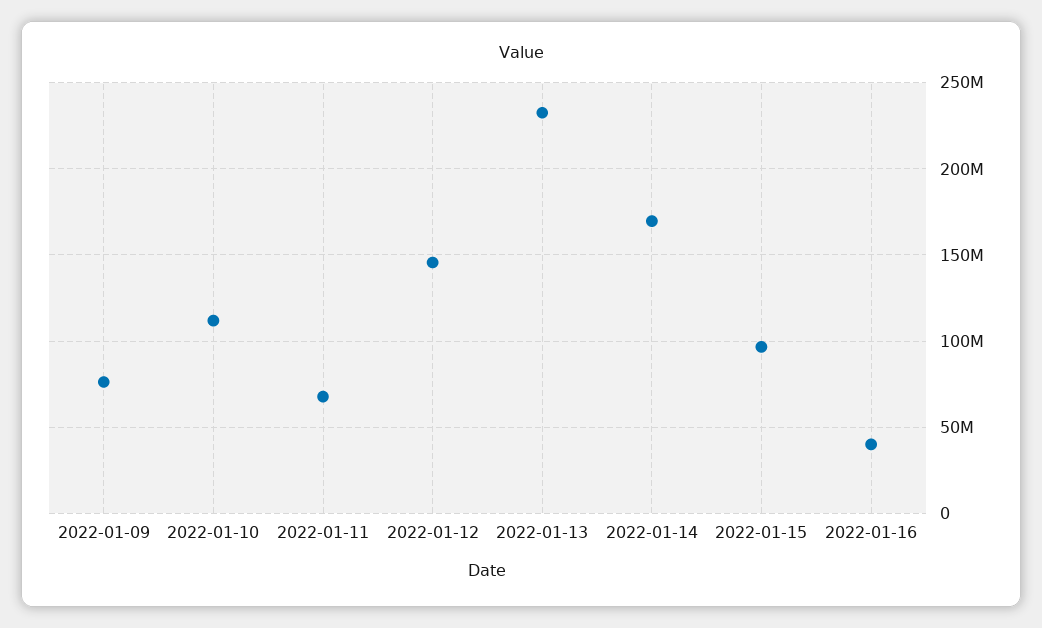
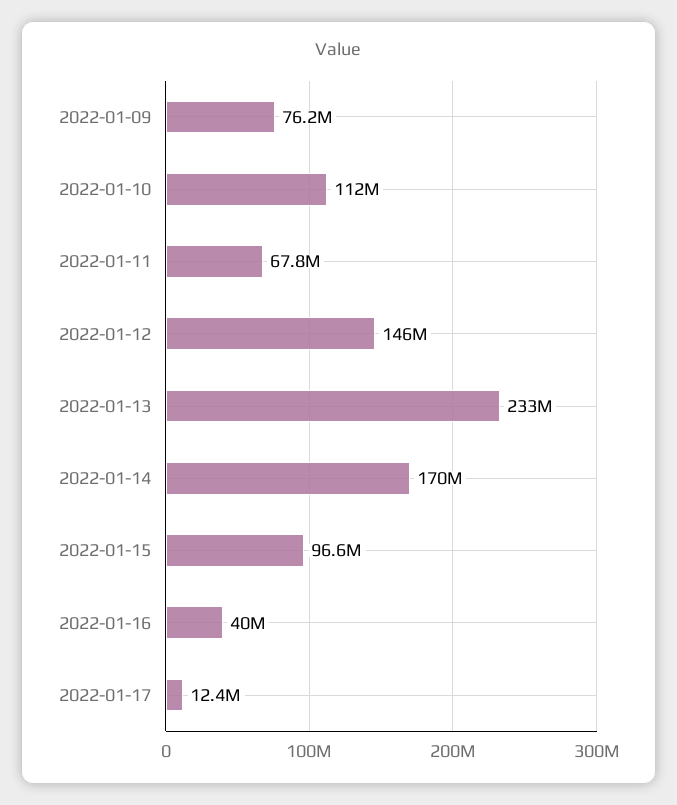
2022-01-17: none -> 12400000

